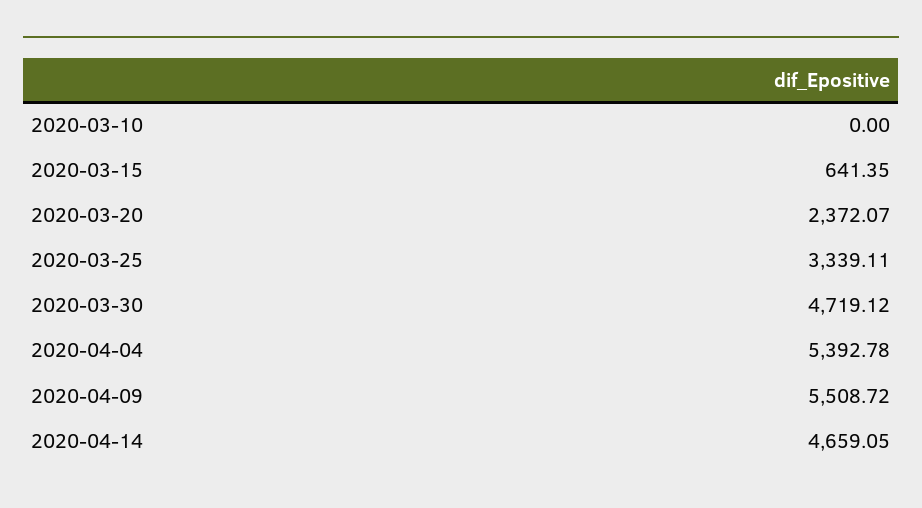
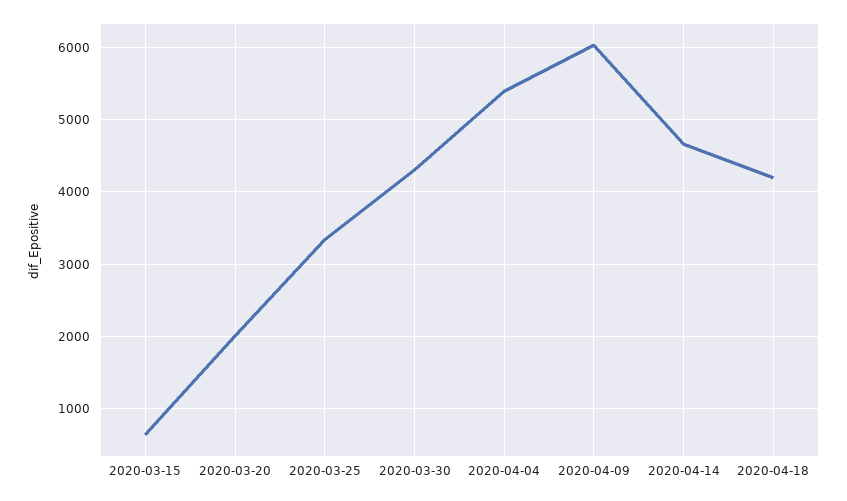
2020-03-10: 0 -> none
2020-03-20: 2372.07 -> 2000
2020-03-30: 4719.12 -> 4300
2020-04-09: 5508.72 -> 6000
2020-04-18: none -> 4200

